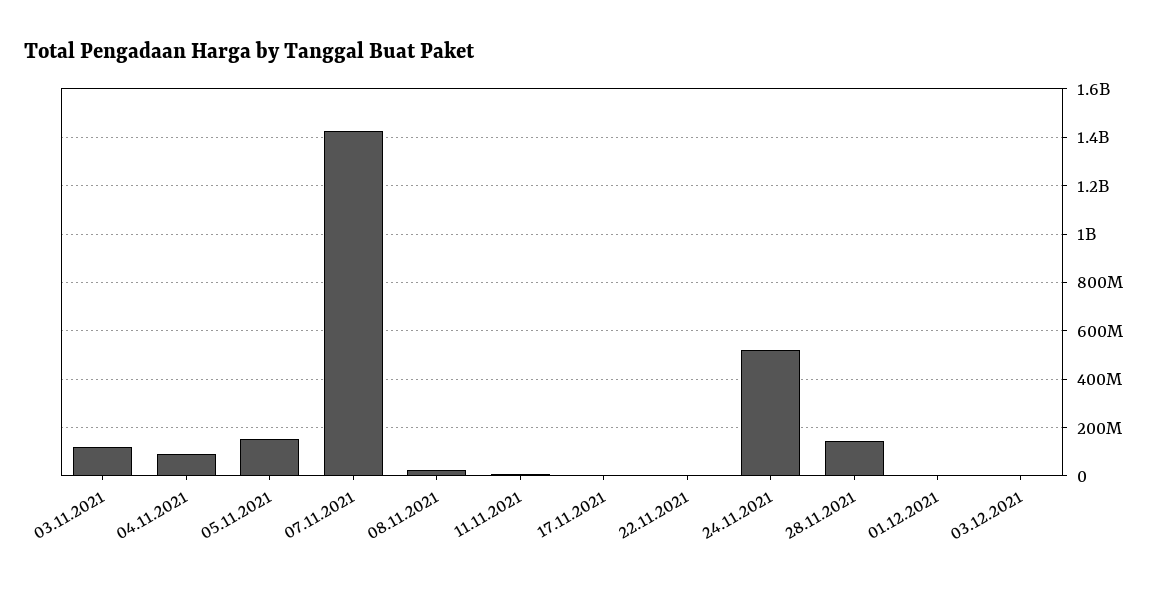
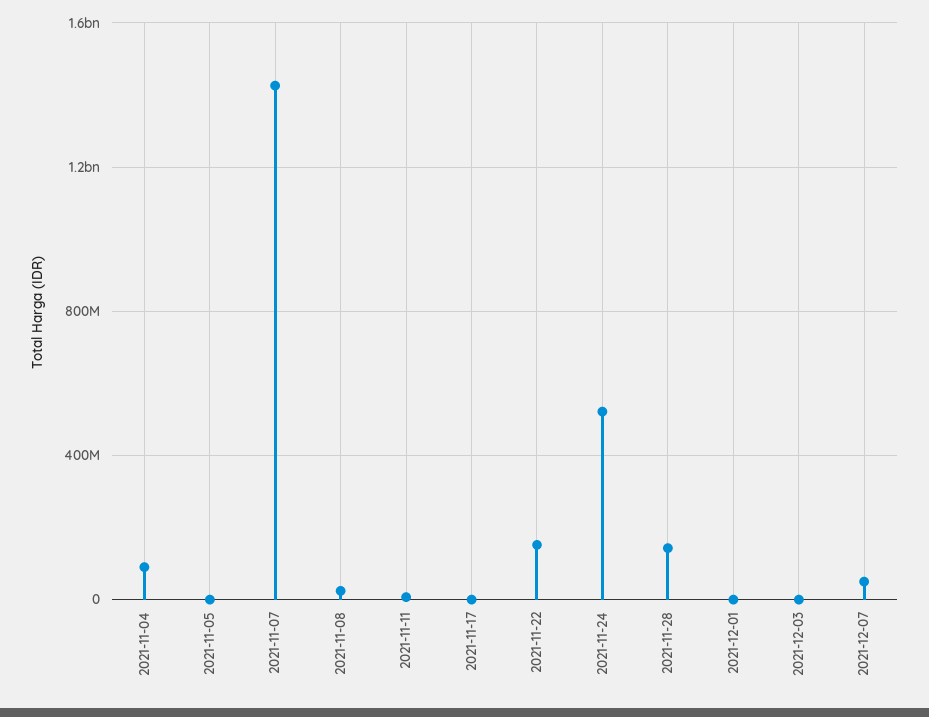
03.11.2021: 125000000 -> none
05.11.2021: 150000000 -> 0
22.11.2021: 0 -> 150000000
2021-12-07: none -> 50000000

